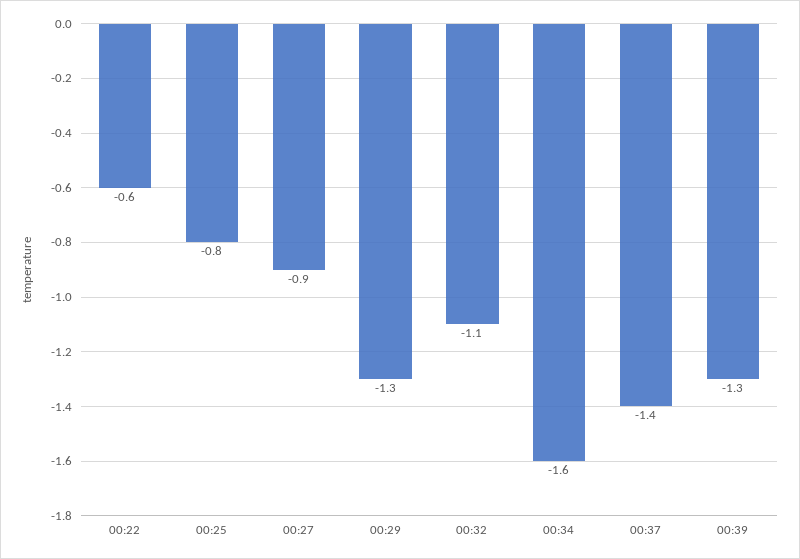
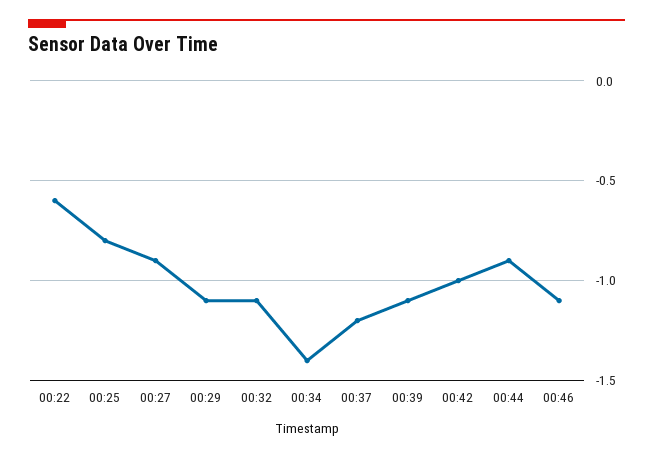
00:29: -1.3 -> -1.1
00:34: -1.6 -> -1.4
00:37: -1.4 -> -1.2
00:39: -1.3 -> -1.1
00:42: none -> -1
00:44: none -> -0.9
00:46: none -> -1.1

